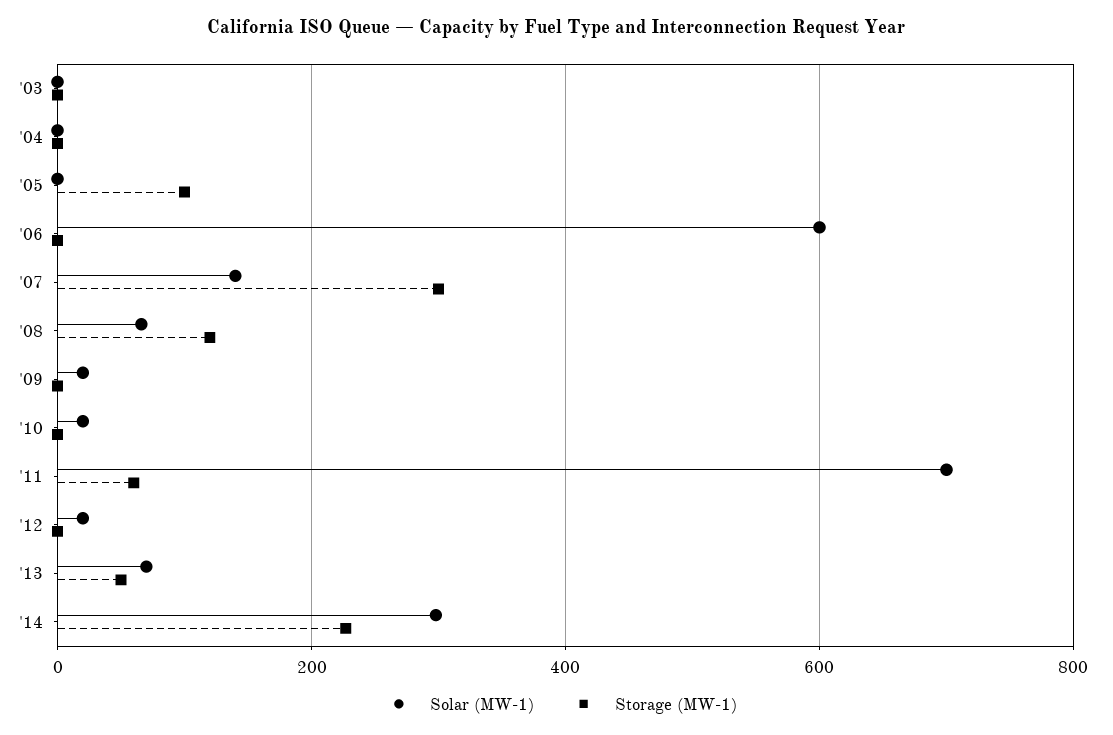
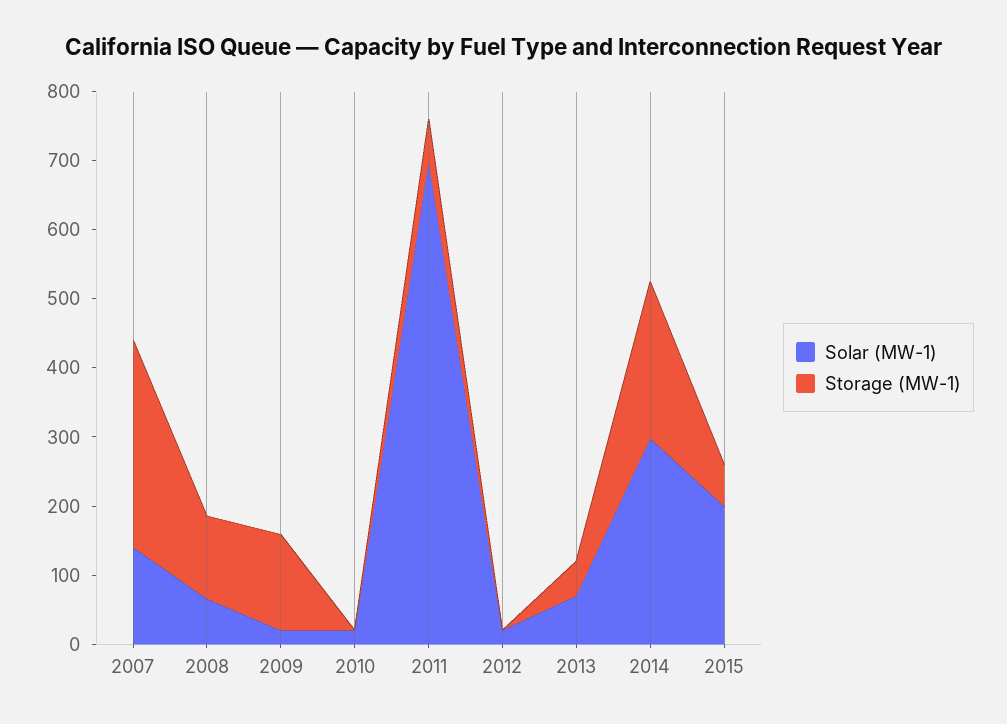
Solar (MW-1), '03: 0 -> none
Storage (MW-1), '03: 0 -> none
Solar (MW-1), '04: 0 -> none
Storage (MW-1), '04: 0 -> none
Solar (MW-1), '05: 0 -> none
Storage (MW-1), '05: 100 -> none
Solar (MW-1), '06: 600 -> none
Storage (MW-1), '06: 0 -> none
Storage (MW-1), '09: 0 -> 140
Solar (MW-1), 2015: none -> 200
Storage (MW-1), 2015: none -> 60

